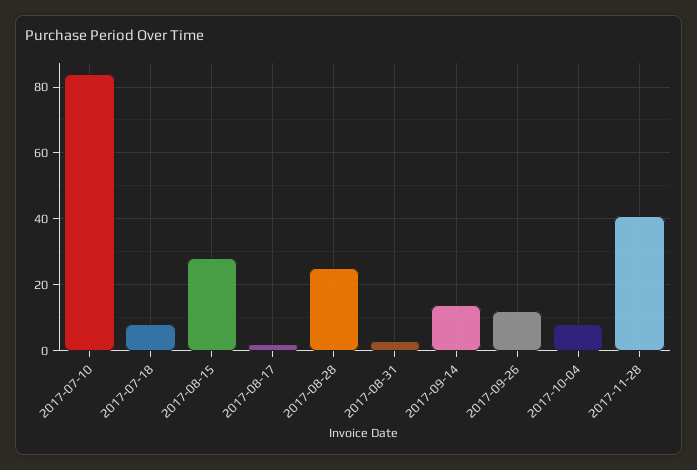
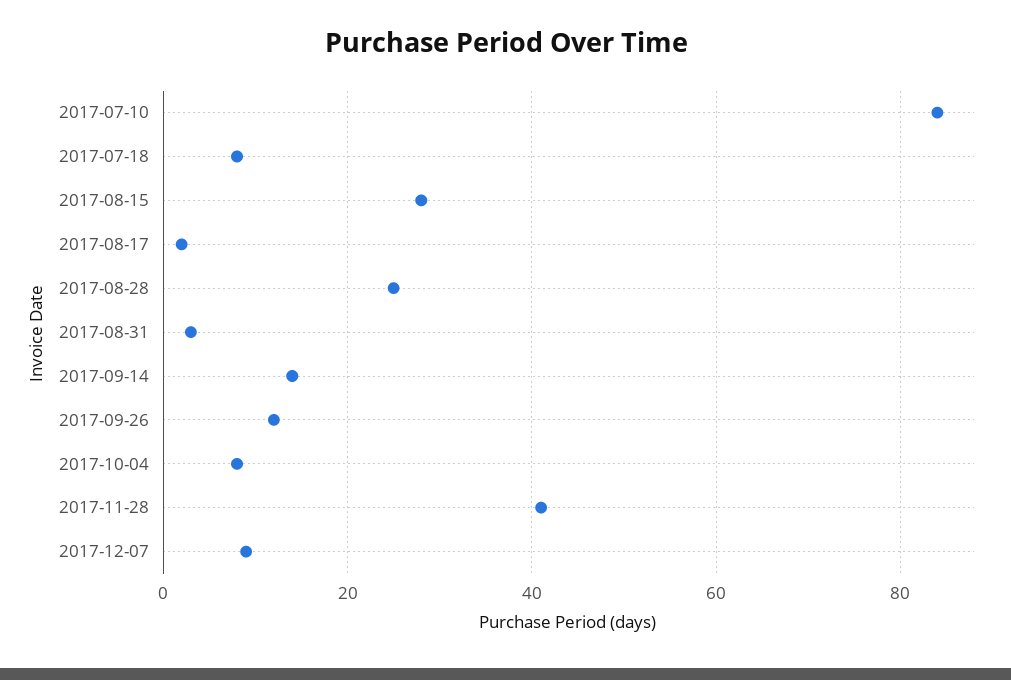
2017-12-07: none -> 10

